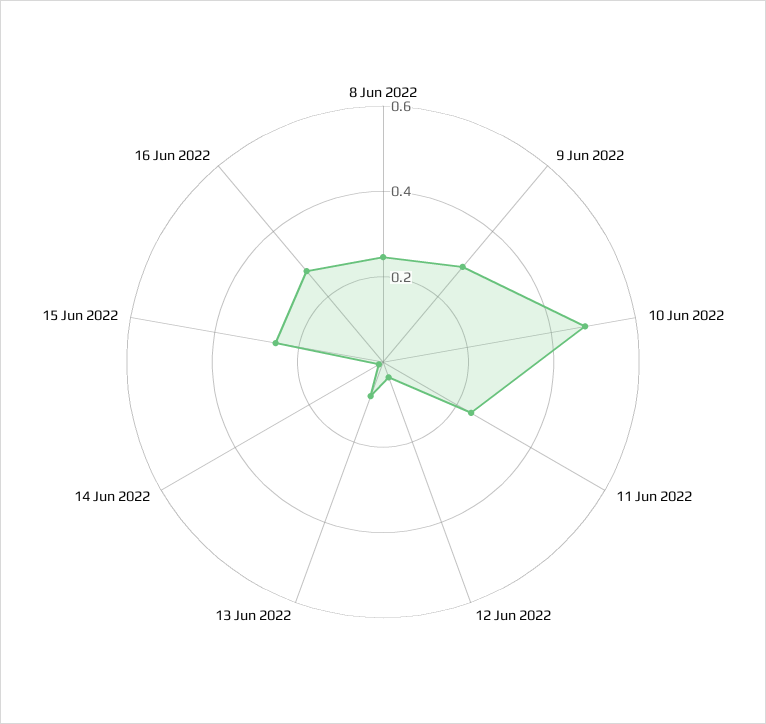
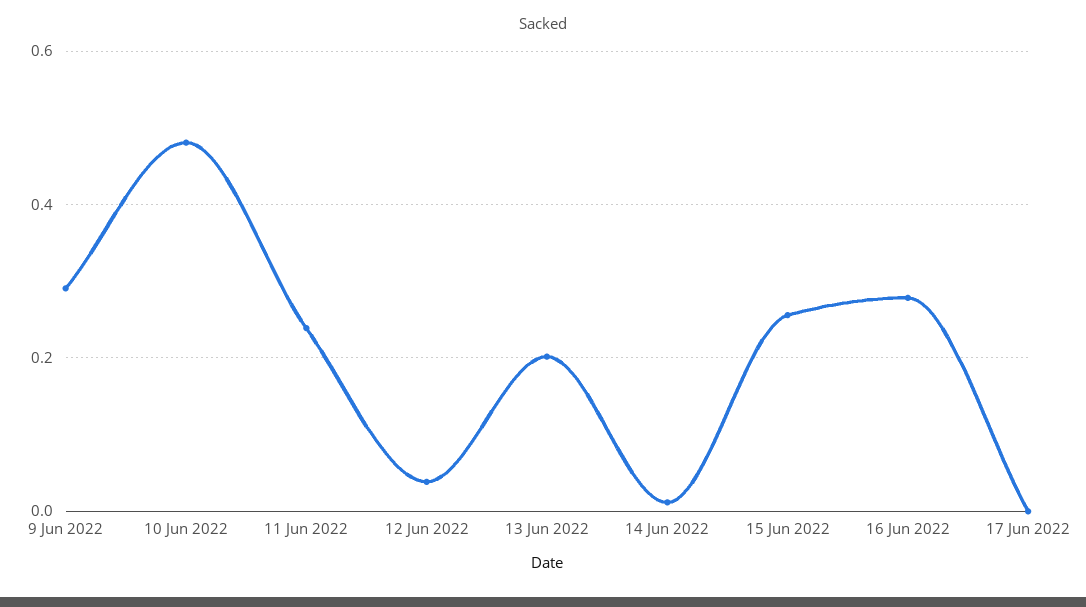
8 Jun 2022: 0.25 -> none
13 Jun 2022: 0.1 -> 0.2
17 Jun 2022: none -> 0

